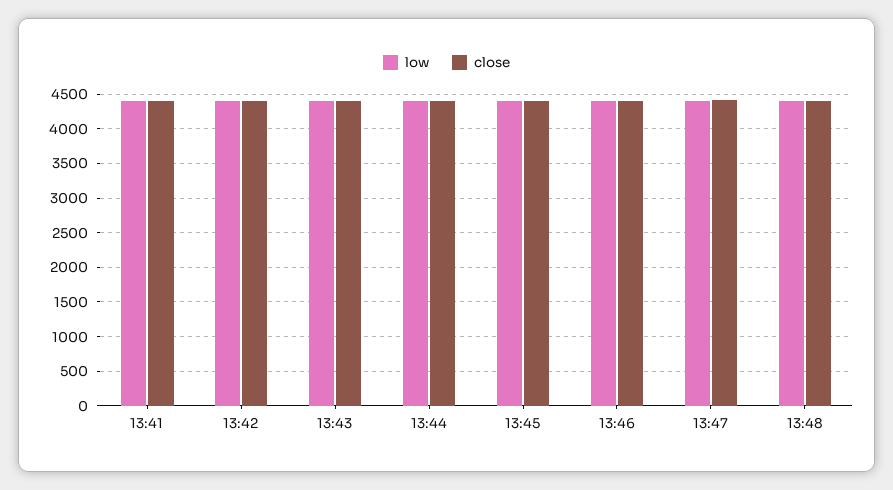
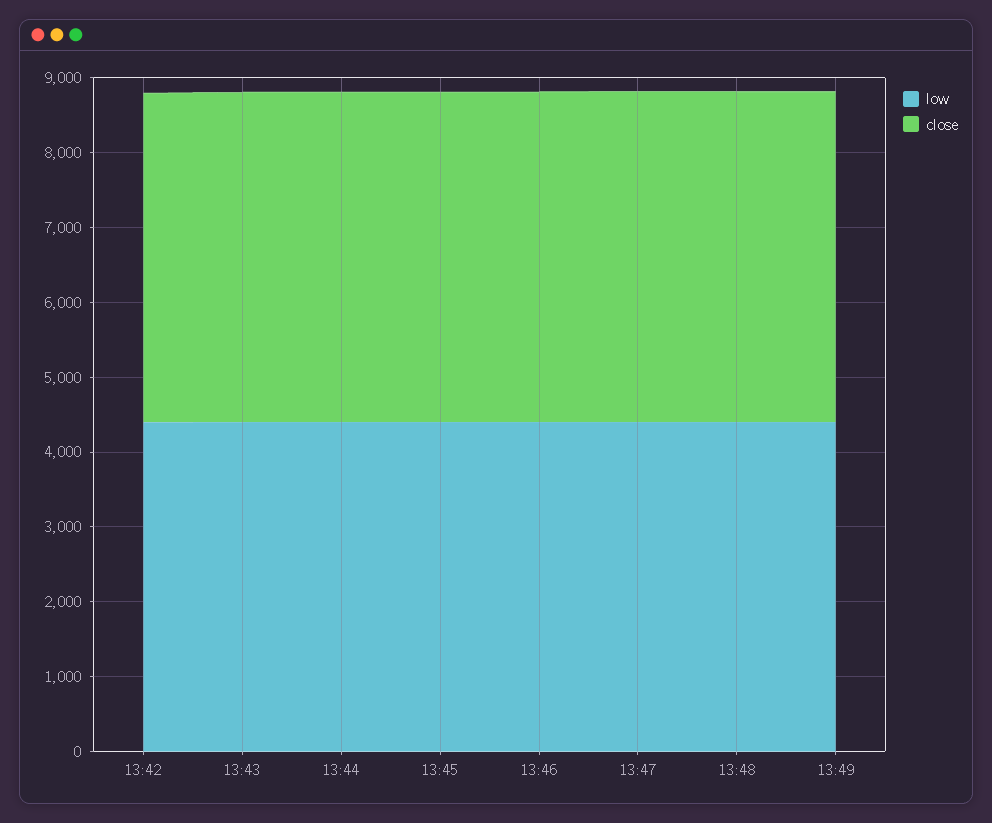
low, 13:41: 4400 -> none
close, 13:41: 4400 -> none
low, 13:49: none -> 4400
close, 13:49: none -> 4400

